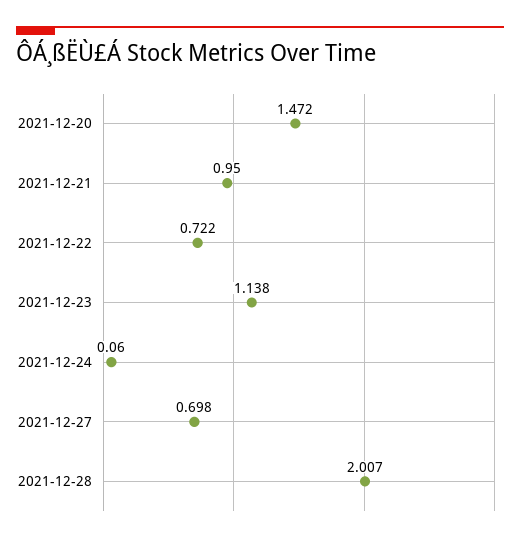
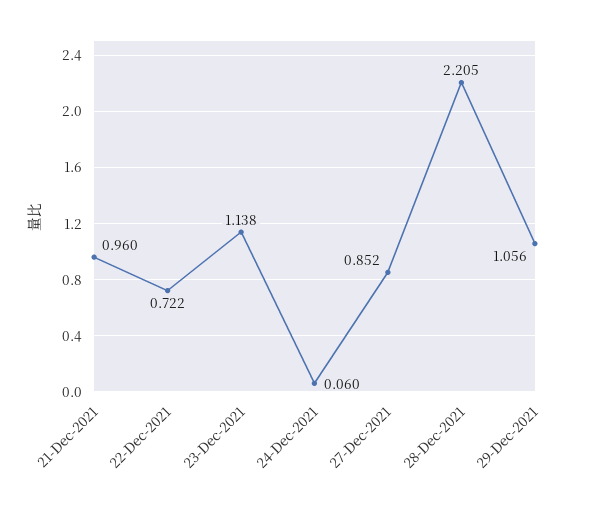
2021-12-20: 1.472 -> none
2021-12-21: 0.95 -> 0.96
2021-12-27: 0.698 -> 0.852
2021-12-28: 2.007 -> 2.205
29-Dec-2021: none -> 1.056

